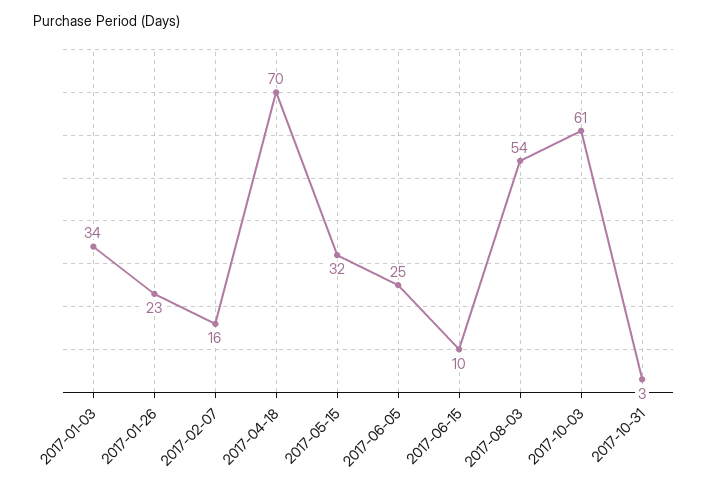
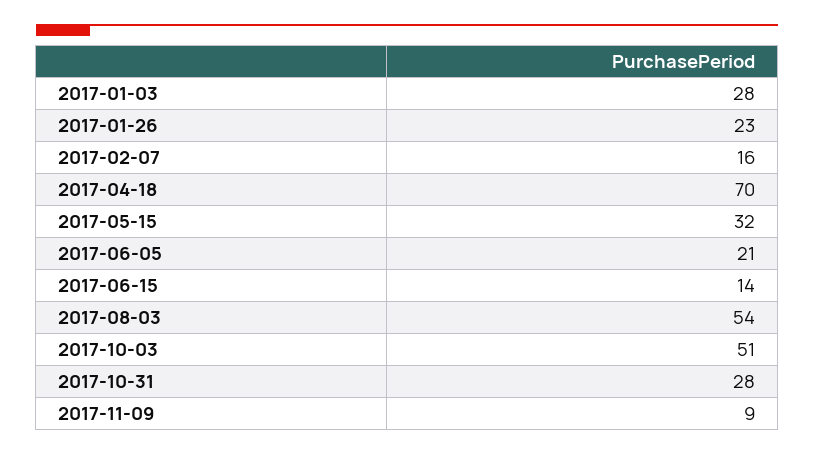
2017-01-03: 34 -> 28
2017-06-05: 25 -> 21
2017-06-15: 10 -> 14
2017-10-03: 61 -> 51
2017-10-31: 3 -> 28
2017-11-09: none -> 9

